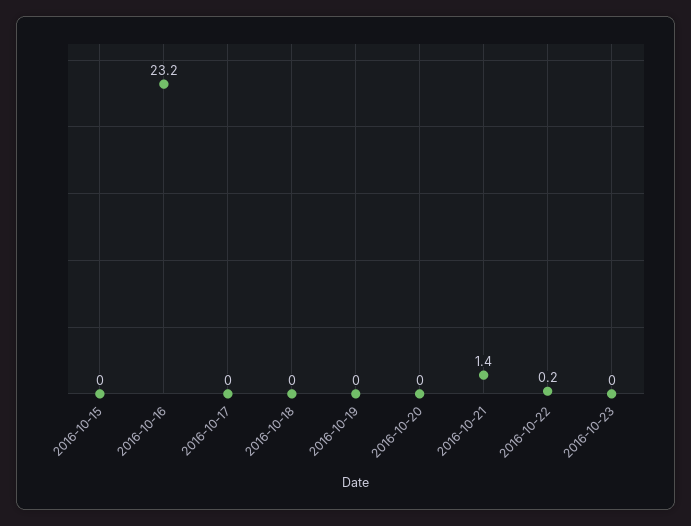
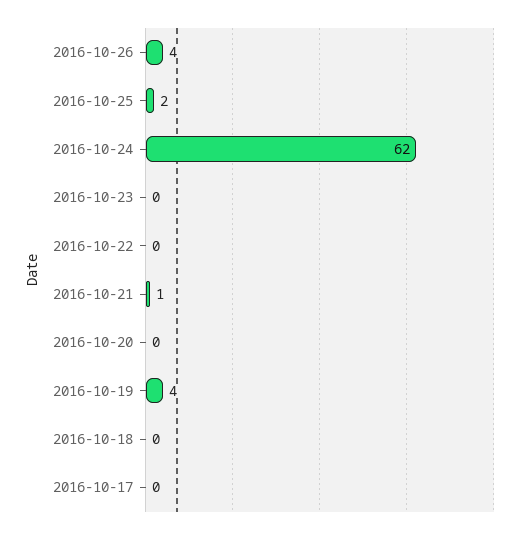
2016-10-15: 0 -> none
2016-10-16: 23.2 -> none
2016-10-19: 0 -> 4
2016-10-26: none -> 4
2016-10-25: none -> 2
2016-10-24: none -> 62

